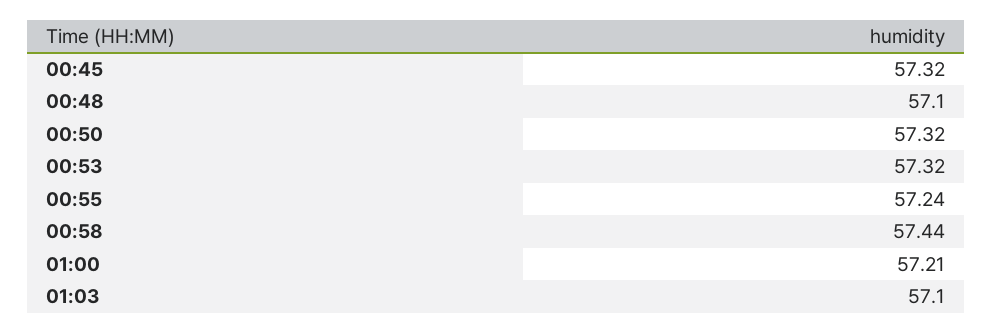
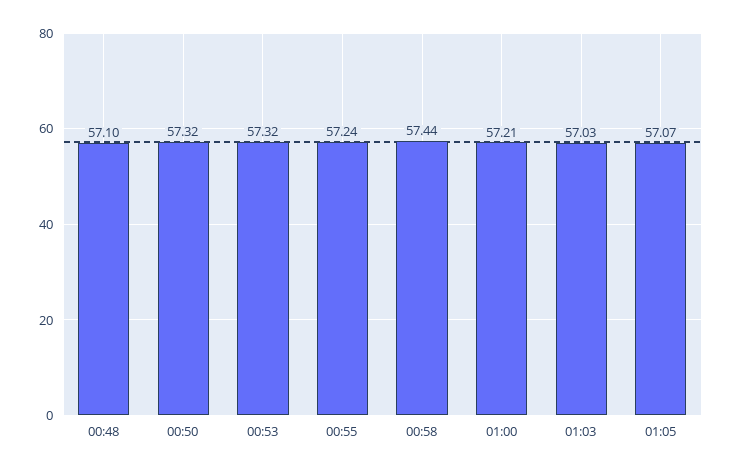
00:45: 57.32 -> none
01:03: 57.1 -> 57.03
01:05: none -> 57.07

